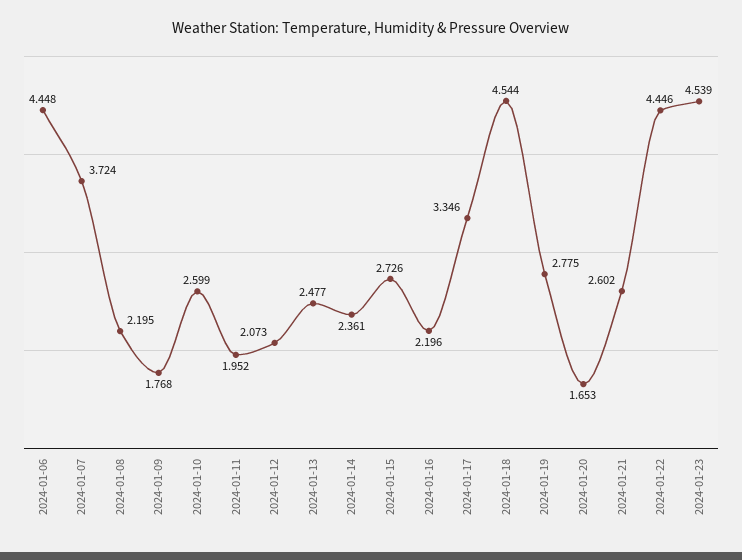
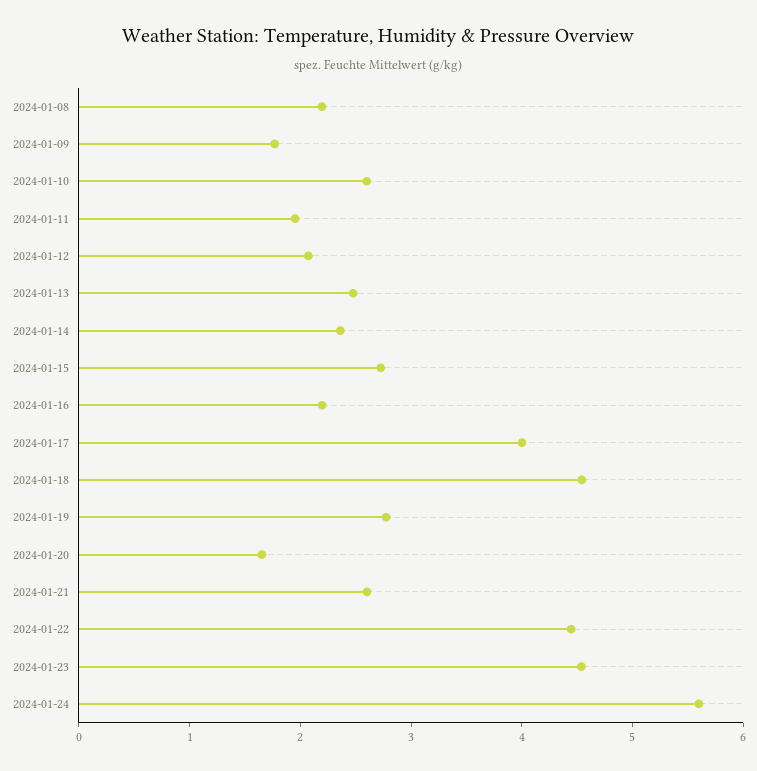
2024-01-06: 4.448 -> none
2024-01-07: 3.724 -> none
2024-01-17: 3.346 -> 4
2024-01-24: none -> 5.6

